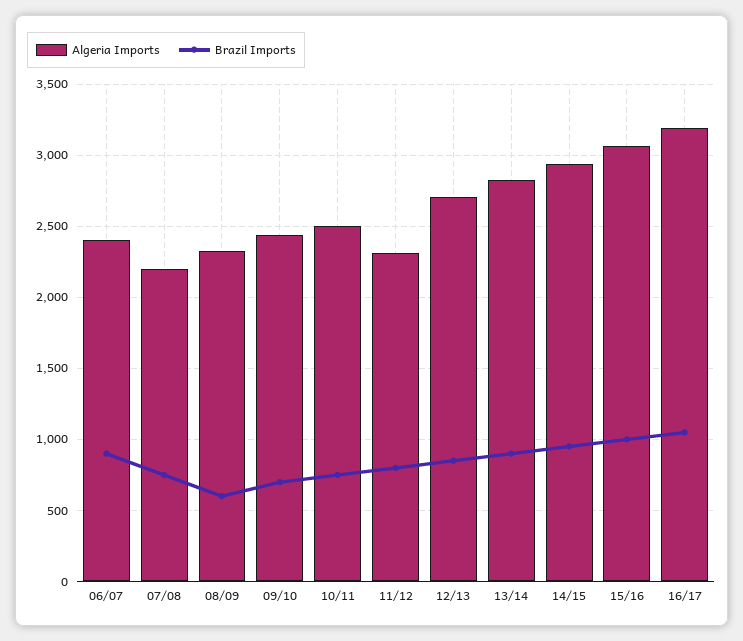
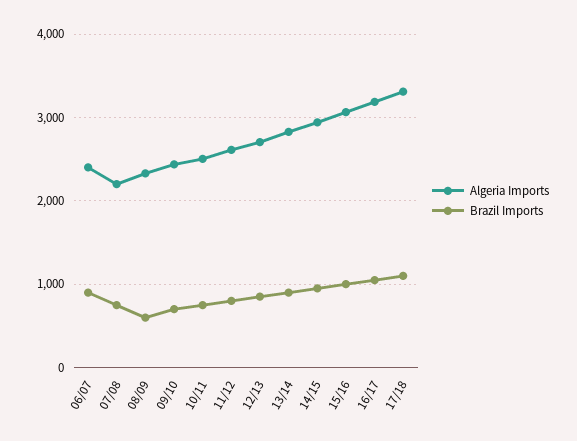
Algeria Imports, 11/12: 2300 -> 2600
Algeria Imports, 17/18: none -> 3300
Brazil Imports, 17/18: none -> 1100

